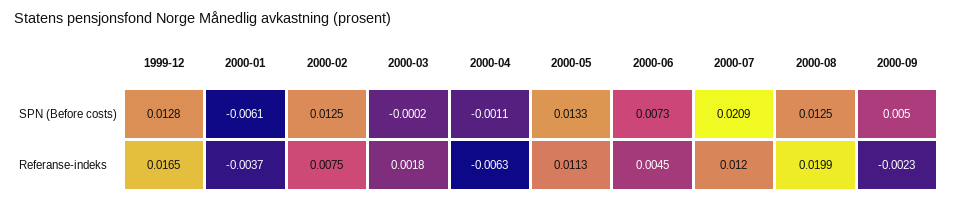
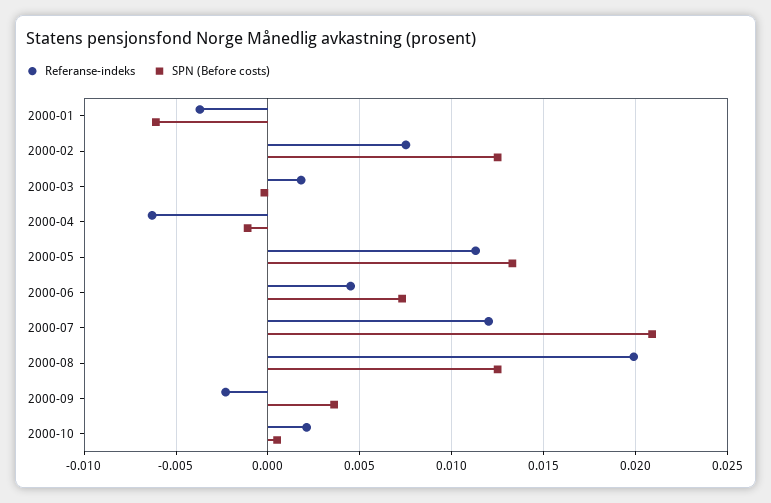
SPN (Before costs), 1999-12: 0.0128 -> none
SPN (Before costs), 2000-09: 0.005 -> 0.0035
Referanse-indeks, 1999-12: 0.0165 -> none
Referanse-indeks, 2000-10: none -> 0.002
SPN (Before costs), 2000-10: none -> 0.0005

